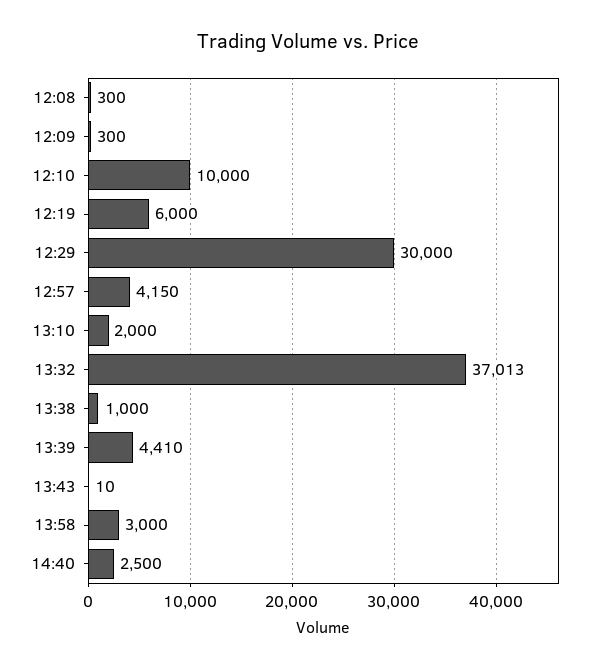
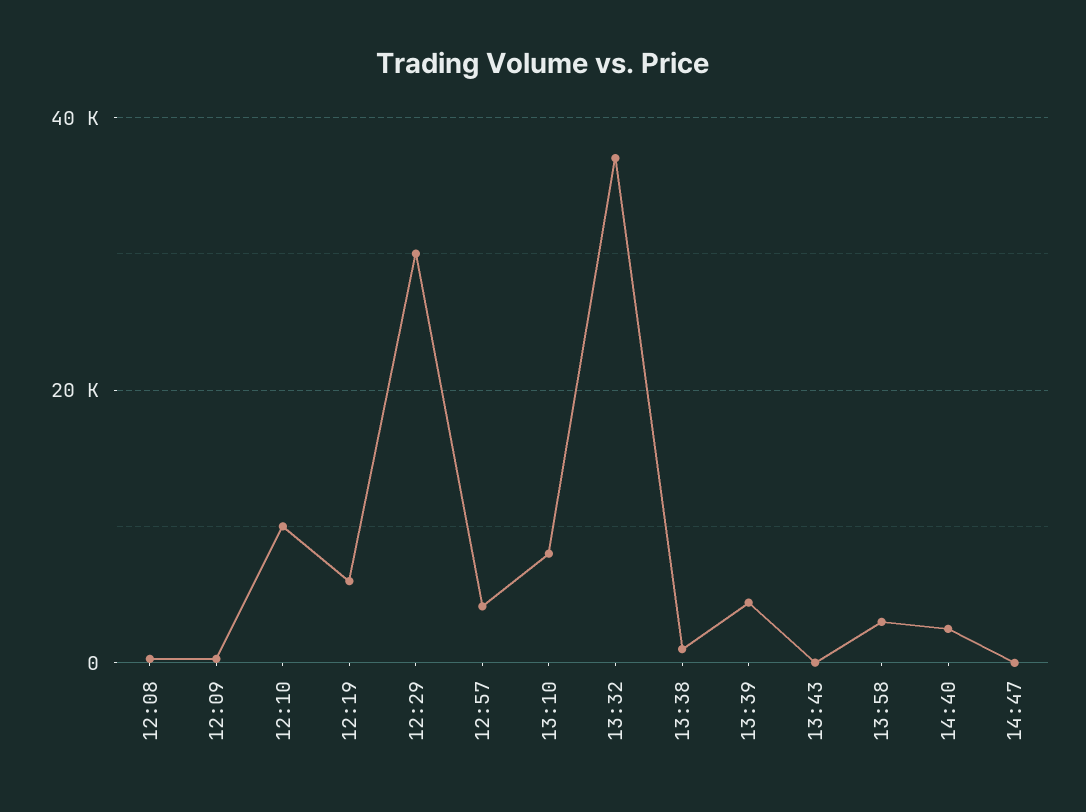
13:10: 2000 -> 8000
14:47: none -> 0

